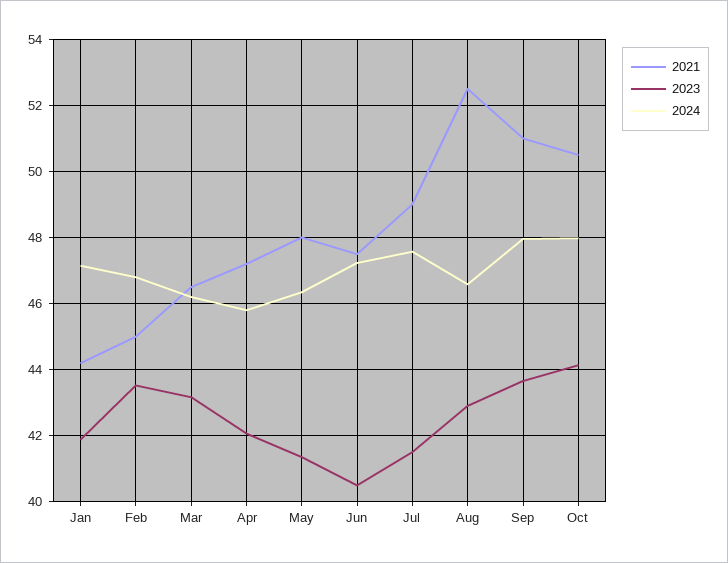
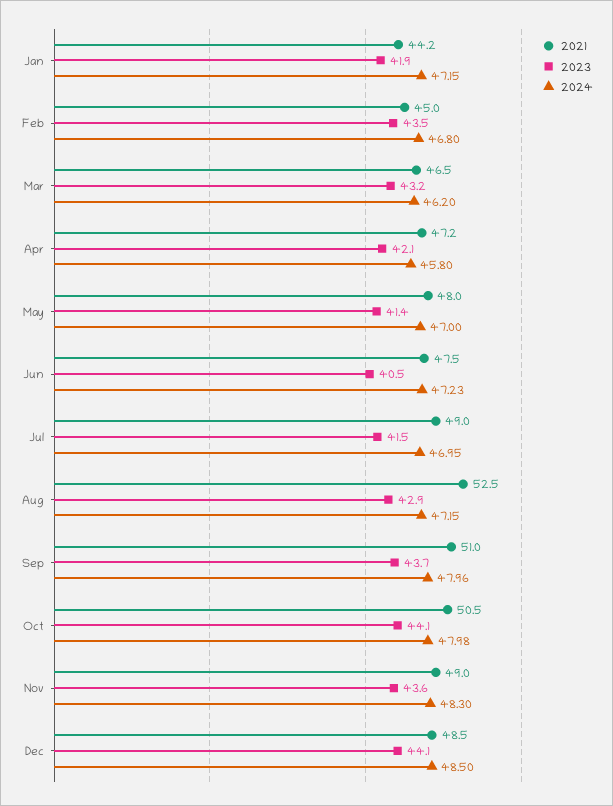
2024, May: 46.4 -> 47
2024, Jul: 47.6 -> 46.95
2024, Aug: 46.6 -> 47.15
2021, Nov: none -> 49
2023, Nov: none -> 43.6
2024, Nov: none -> 48.3
2021, Dec: none -> 48.5
2023, Dec: none -> 44.1
2024, Dec: none -> 48.5

